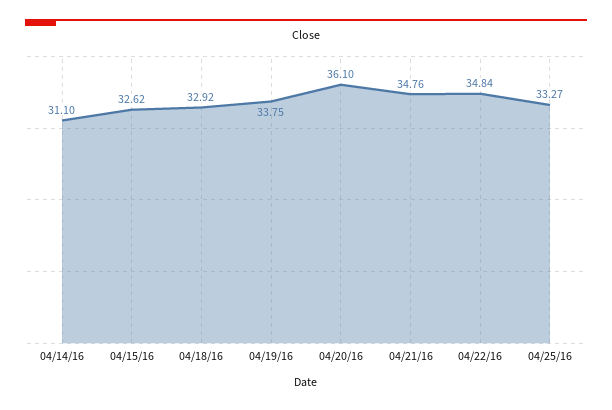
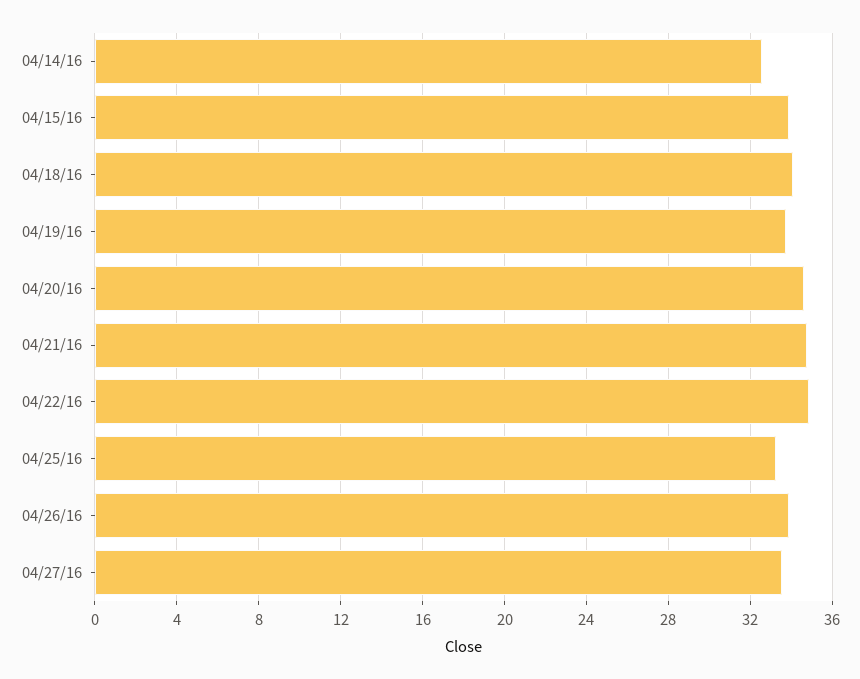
04/14/16: 31.1 -> 32.5
04/15/16: 32.62 -> 34
04/18/16: 32.92 -> 34
04/20/16: 36.1 -> 34.5
04/26/16: none -> 34
04/27/16: none -> 33.5

